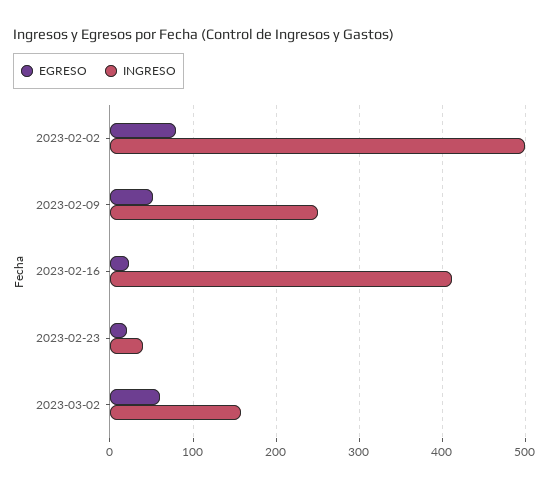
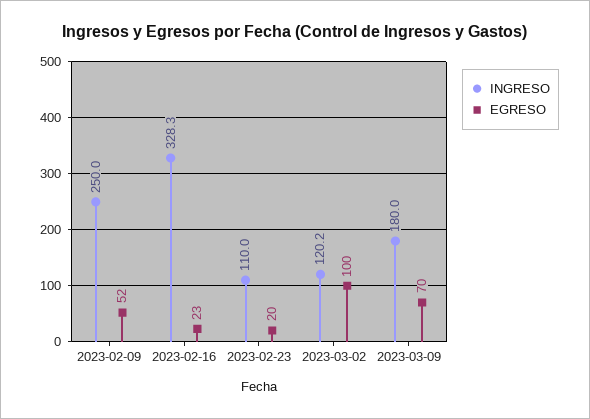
EGRESO, 2023-02-02: 80 -> none
INGRESO, 2023-02-02: 500 -> none
INGRESO, 2023-02-16: 410 -> 328.3
INGRESO, 2023-02-23: 40 -> 110
EGRESO, 2023-03-02: 60 -> 100
INGRESO, 2023-03-02: 160 -> 120.2
INGRESO, 2023-03-09: none -> 180
EGRESO, 2023-03-09: none -> 70

